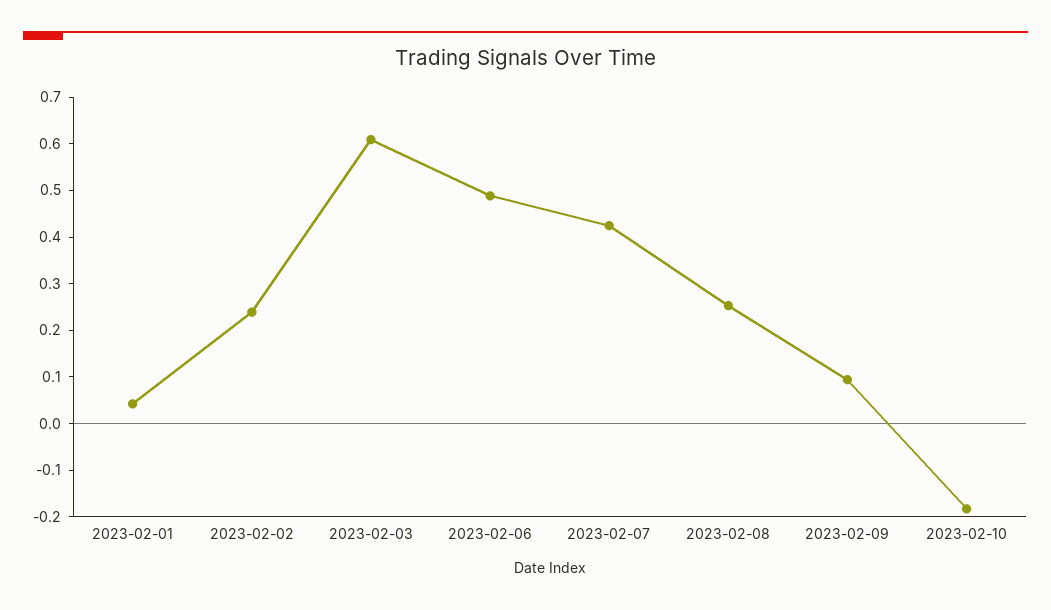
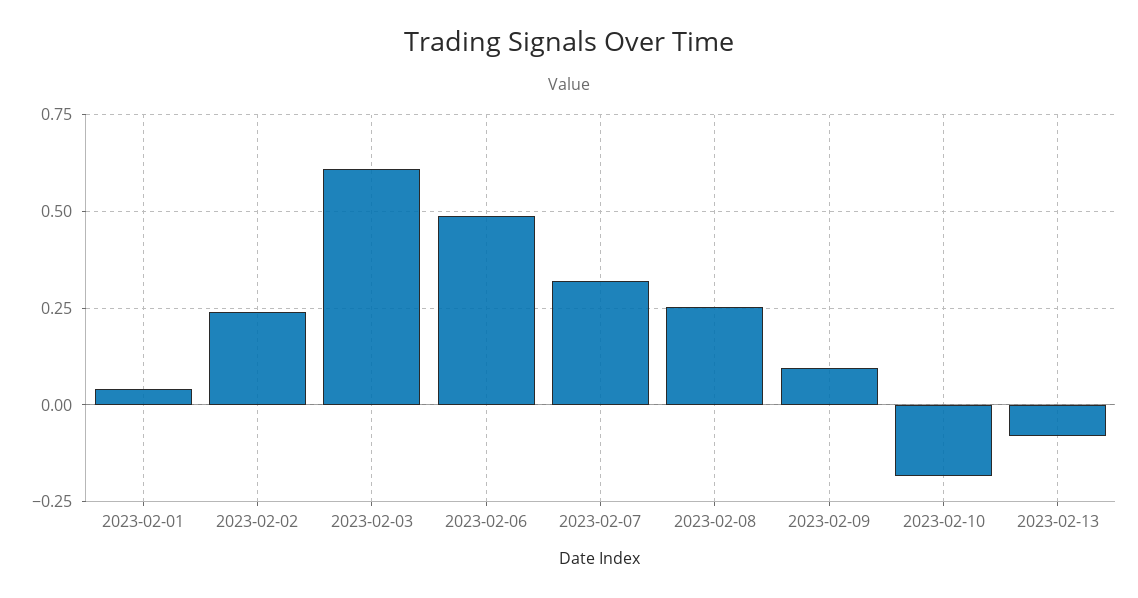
2023-02-07: 0.42 -> 0.325
2023-02-13: none -> -0.075

